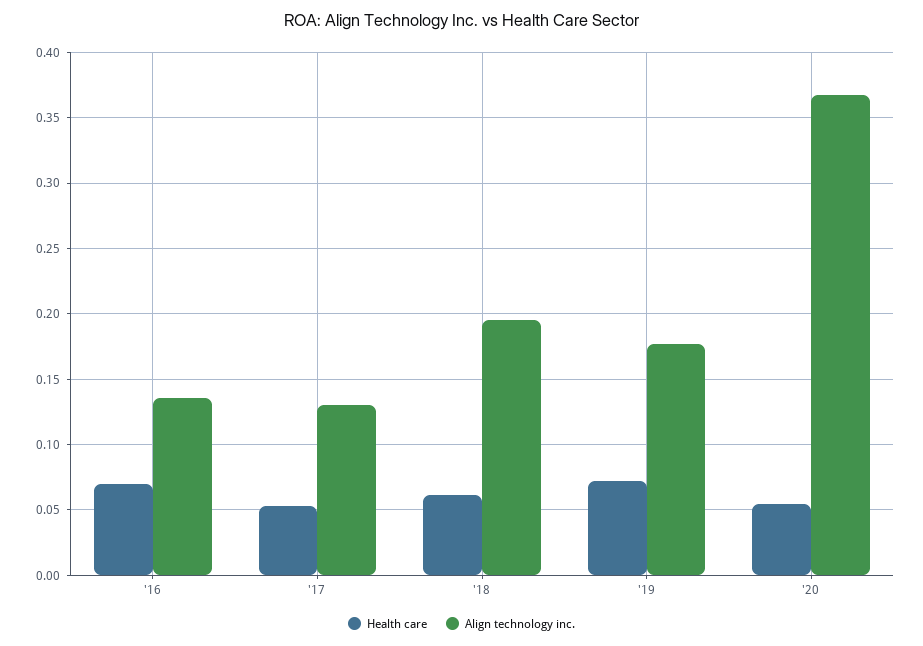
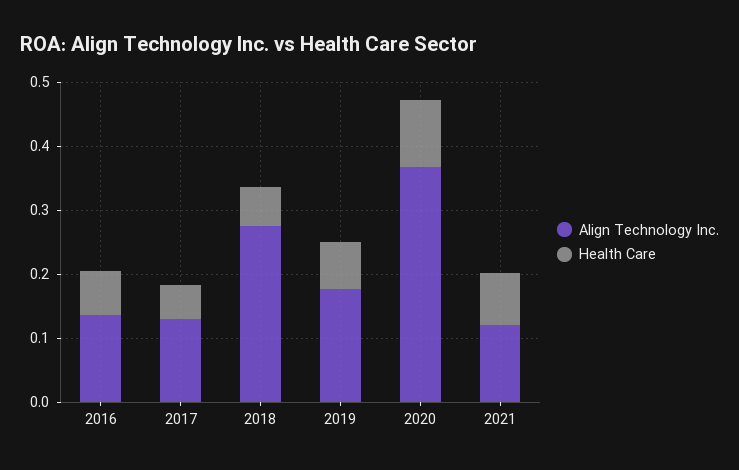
Align technology inc., '18: 0.195 -> 0.28
Health care, '20: 0.055 -> 0.1
Align technology inc., 2021: none -> 0.12
Health care, 2021: none -> 0.08

